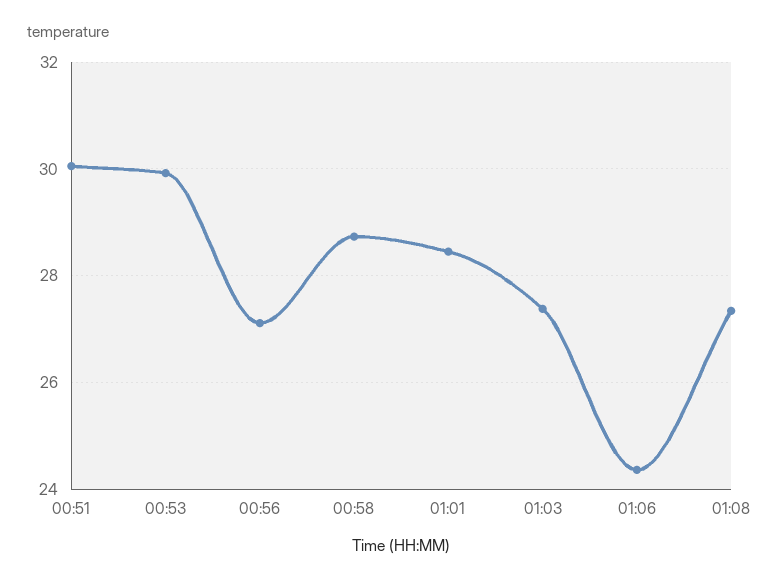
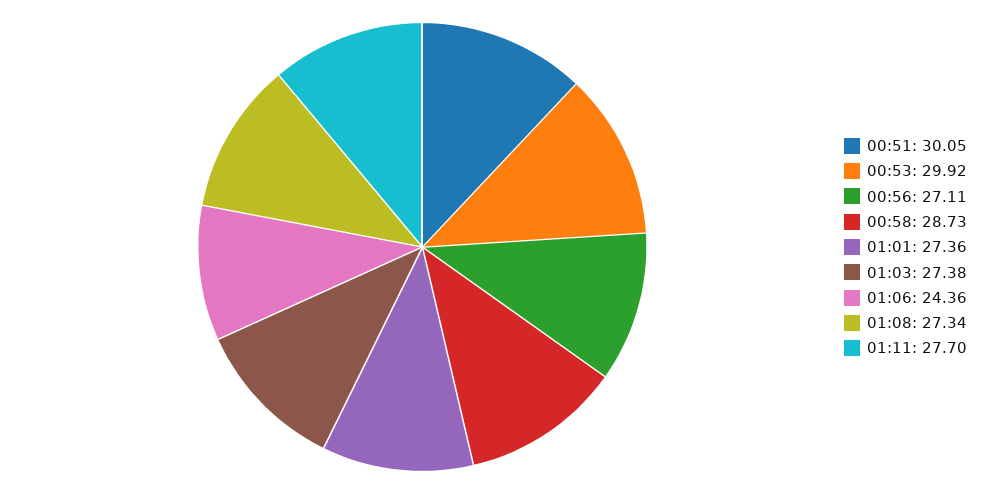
01:01: 28.4 -> 27.36
01:11: none -> 27.7

